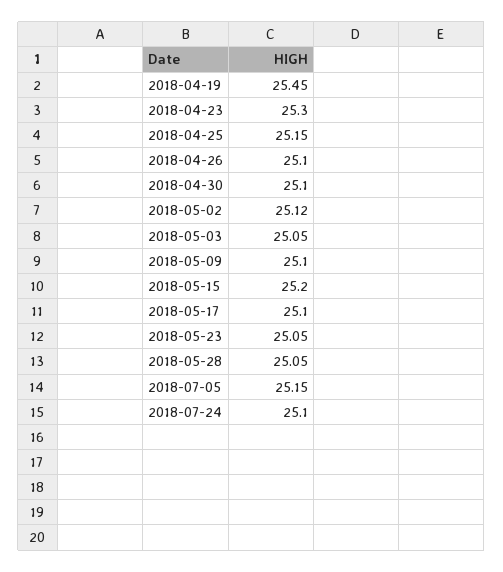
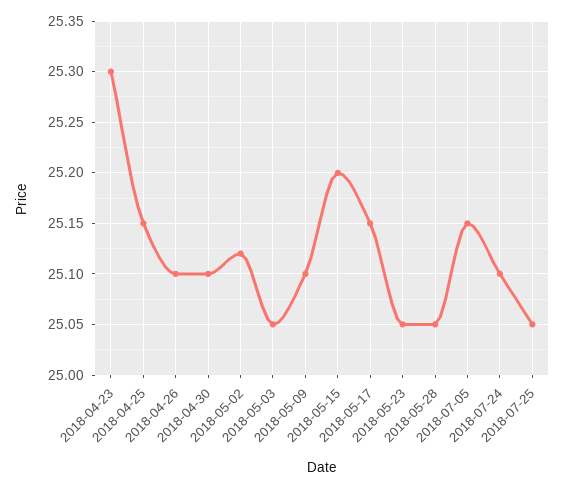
2018-04-19: 25.45 -> none
2018-05-17: 25.1 -> 25.15
2018-07-25: none -> 25.05

